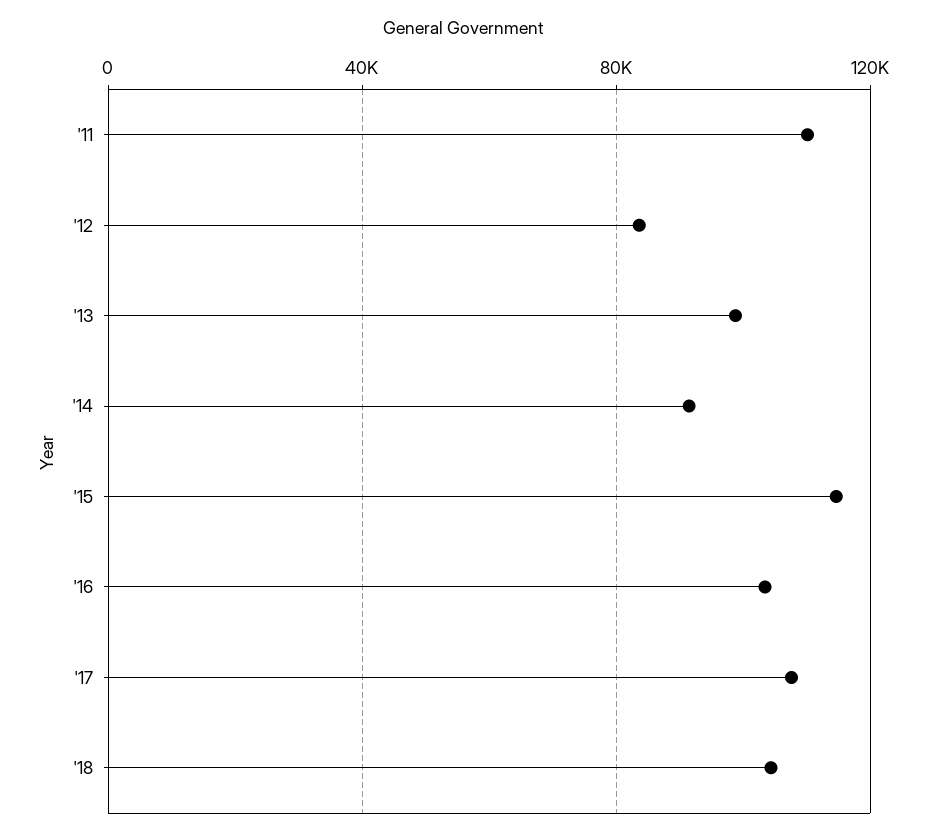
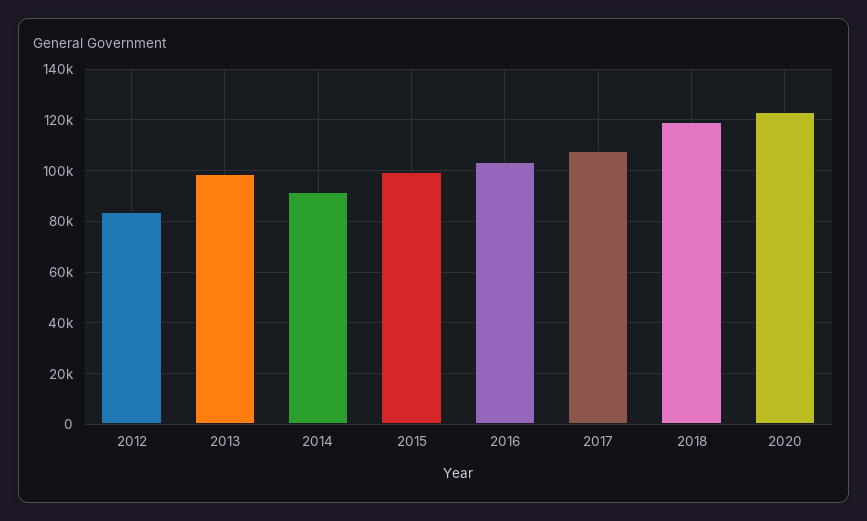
'11: 110000 -> none
'15: 115000 -> 100000
'18: 105000 -> 120000
2020: none -> 122500

